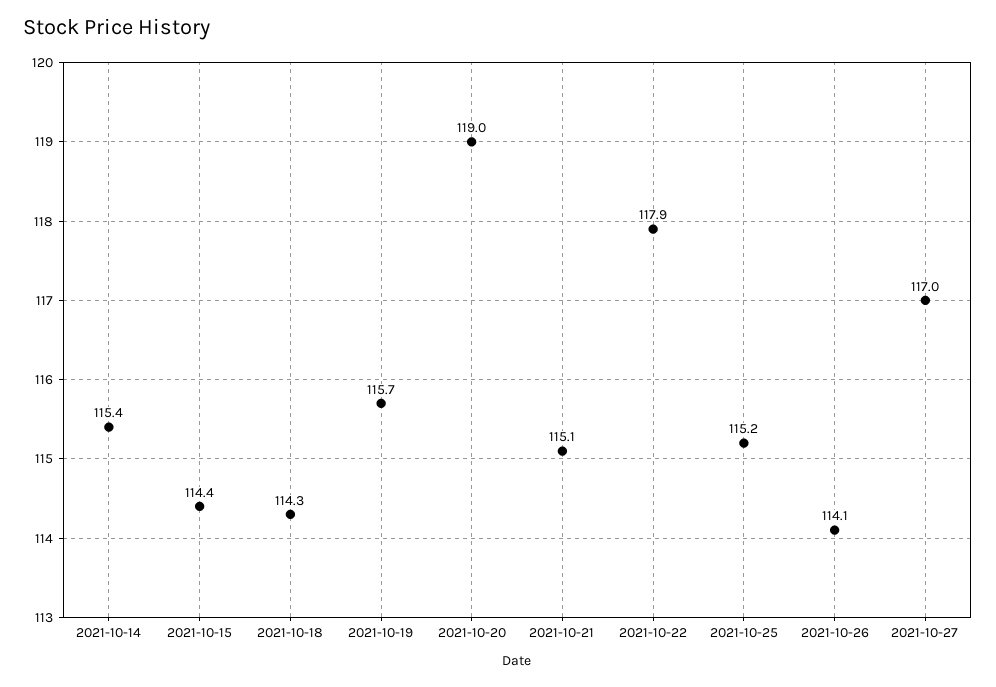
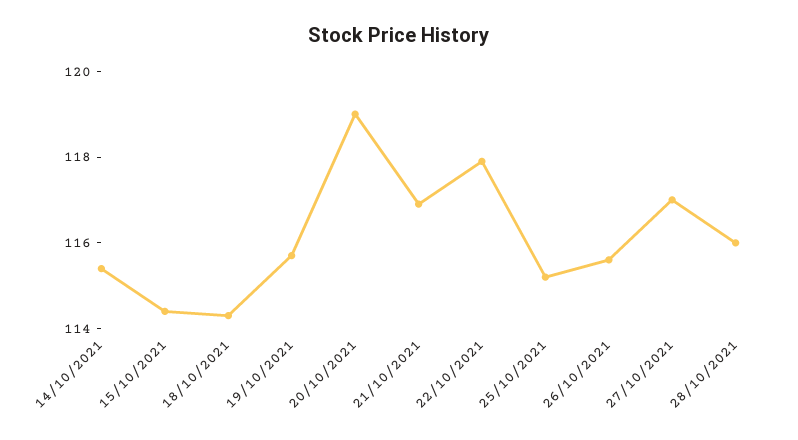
2021-10-21: 115.1 -> 117
2021-10-26: 114.1 -> 115.5
28/10/2021: none -> 116

